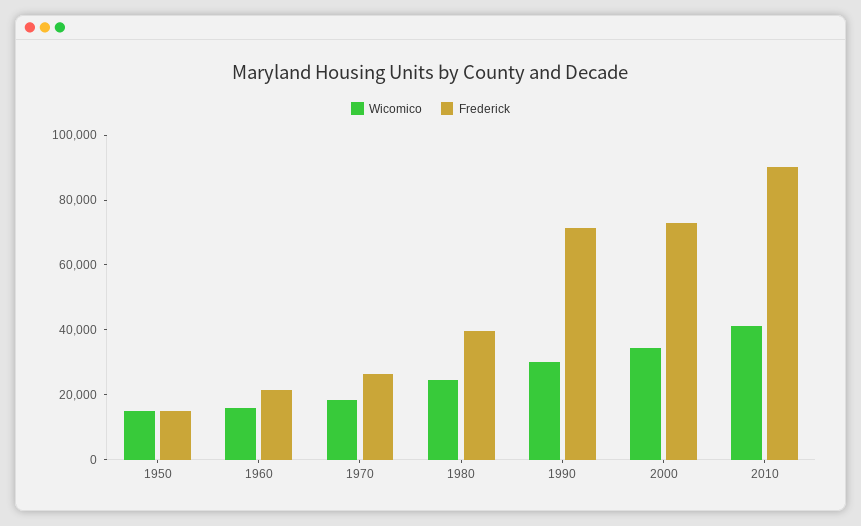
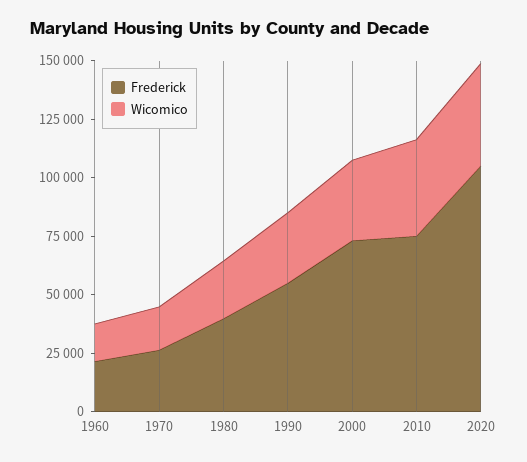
Wicomico, 1950: 15000 -> none
Frederick, 1950: 15000 -> none
Frederick, 1990: 70000 -> 55000
Frederick, 2010: 90000 -> 75000
Frederick, 2020: none -> 105000
Wicomico, 2020: none -> 45000

